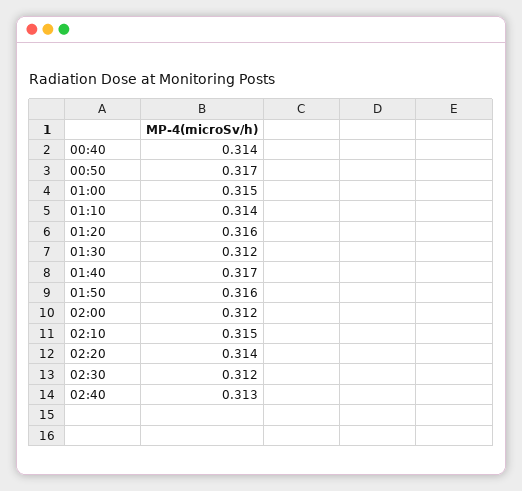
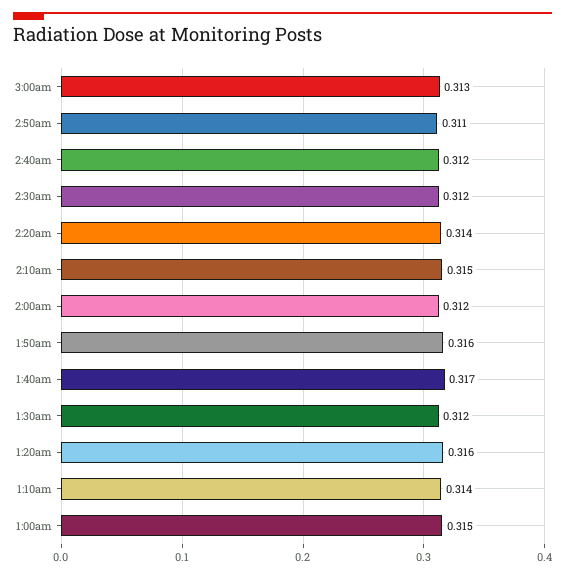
00:40: 0.314 -> none
00:50: 0.317 -> none
02:40: 0.313 -> 0.312
3:00am: none -> 0.313
2:50am: none -> 0.311

